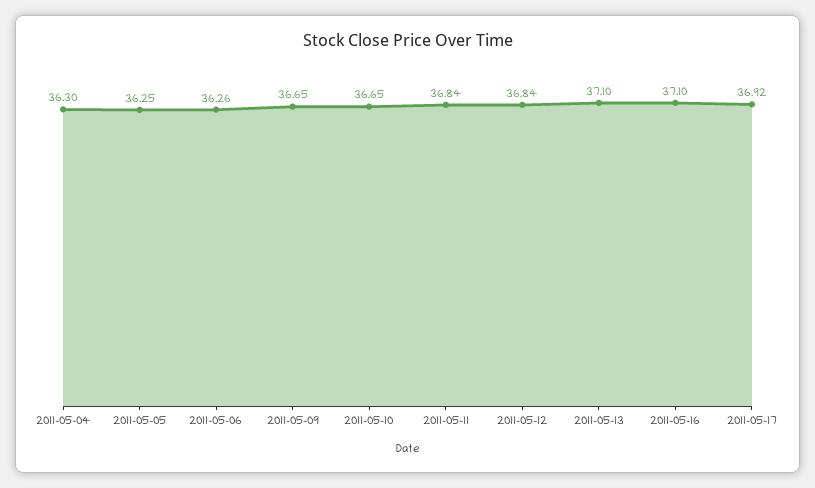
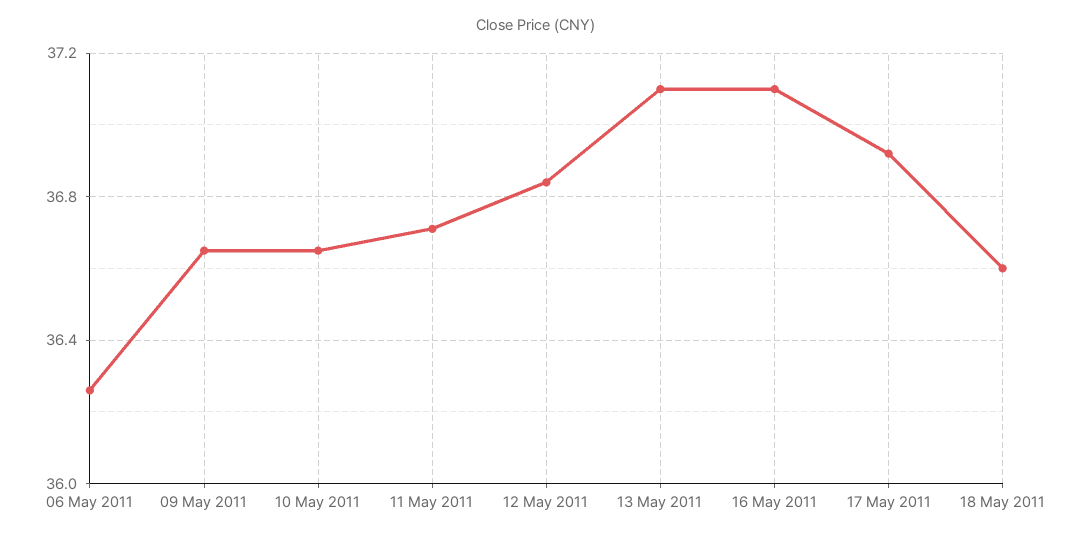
2011-05-04: 36.3 -> none
2011-05-05: 36.25 -> none
2011-05-11: 36.84 -> 36.7
18 May 2011: none -> 36.6

